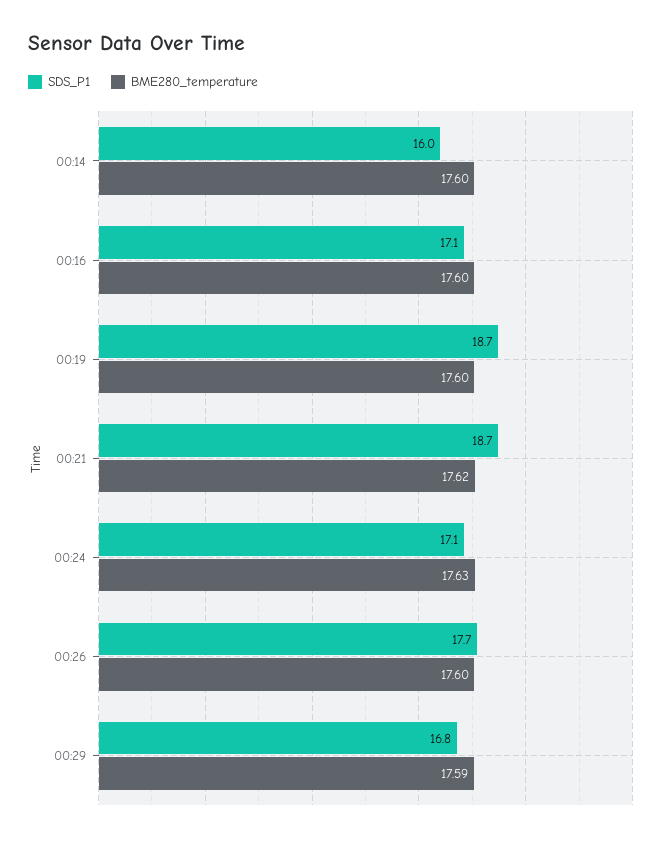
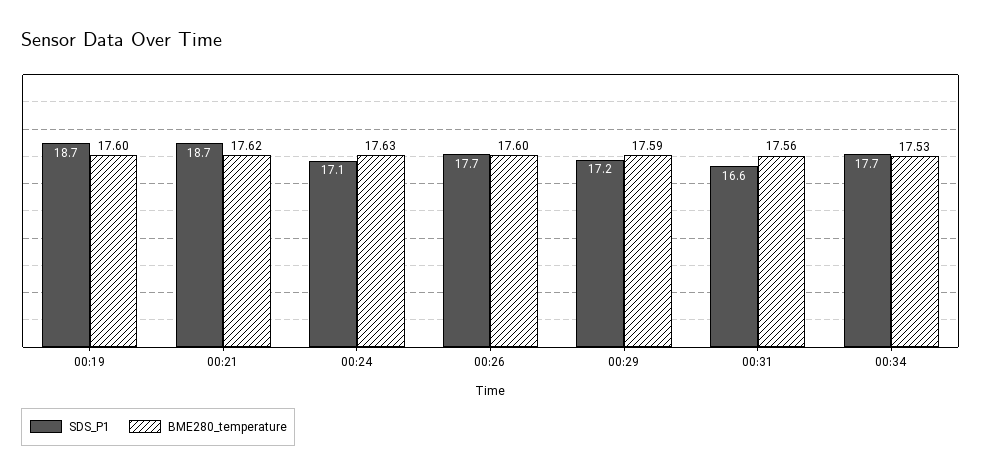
SDS_P1, 00:14: 16 -> none
BME280_temperature, 00:14: 17.6 -> none
SDS_P1, 00:16: 17.1 -> none
BME280_temperature, 00:16: 17.6 -> none
SDS_P1, 00:29: 16.8 -> 17.2
SDS_P1, 00:31: none -> 16.6
BME280_temperature, 00:31: none -> 17.56
SDS_P1, 00:34: none -> 17.7
BME280_temperature, 00:34: none -> 17.53

